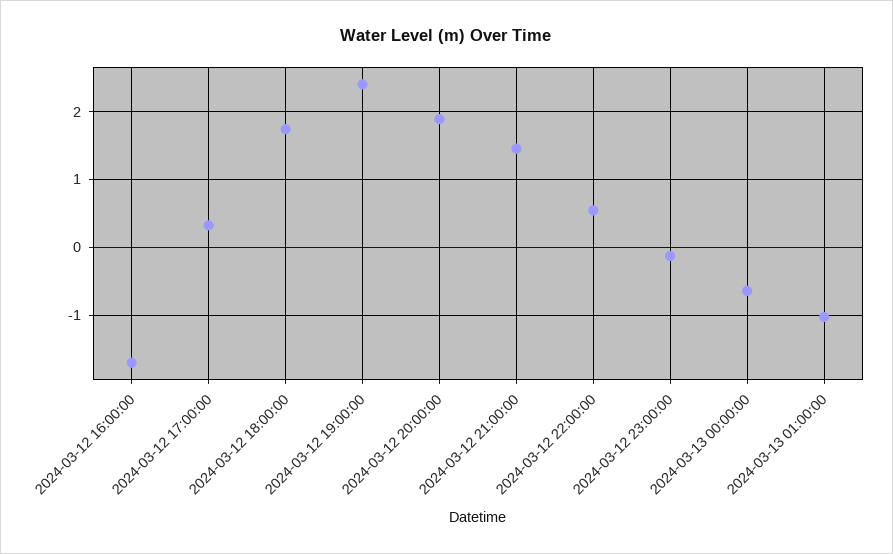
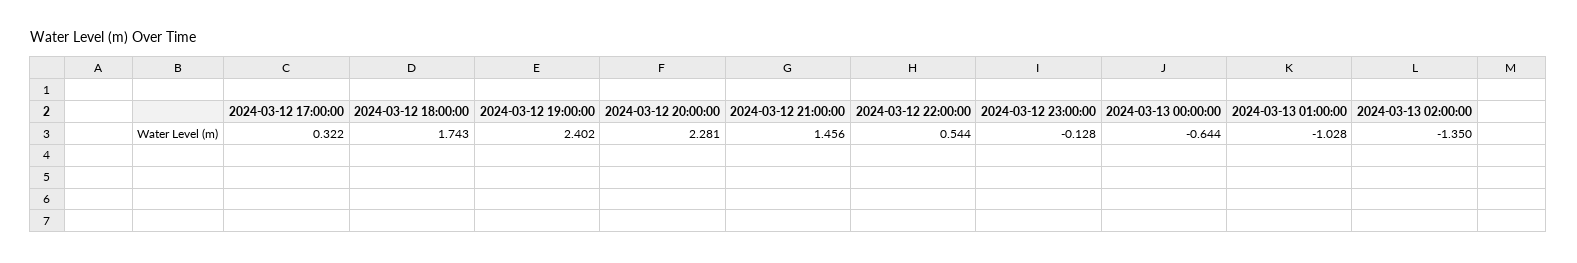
2024-03-12 16:00:00: -1.7 -> none
2024-03-12 20:00:00: 1.9 -> 2.281
2024-03-13 02:00:00: none -> -1.35

